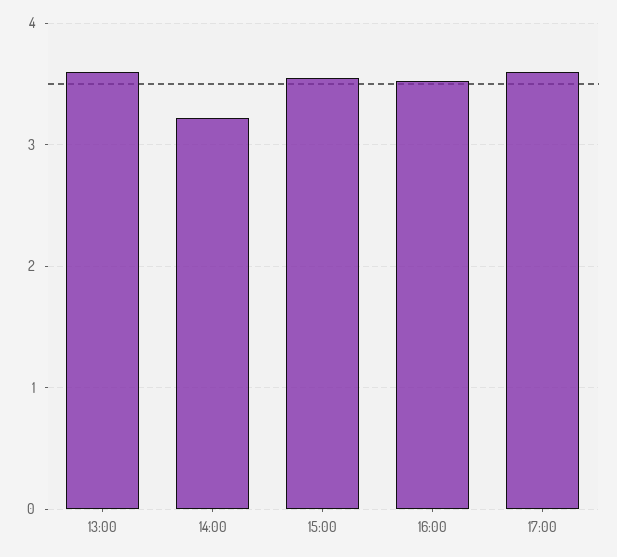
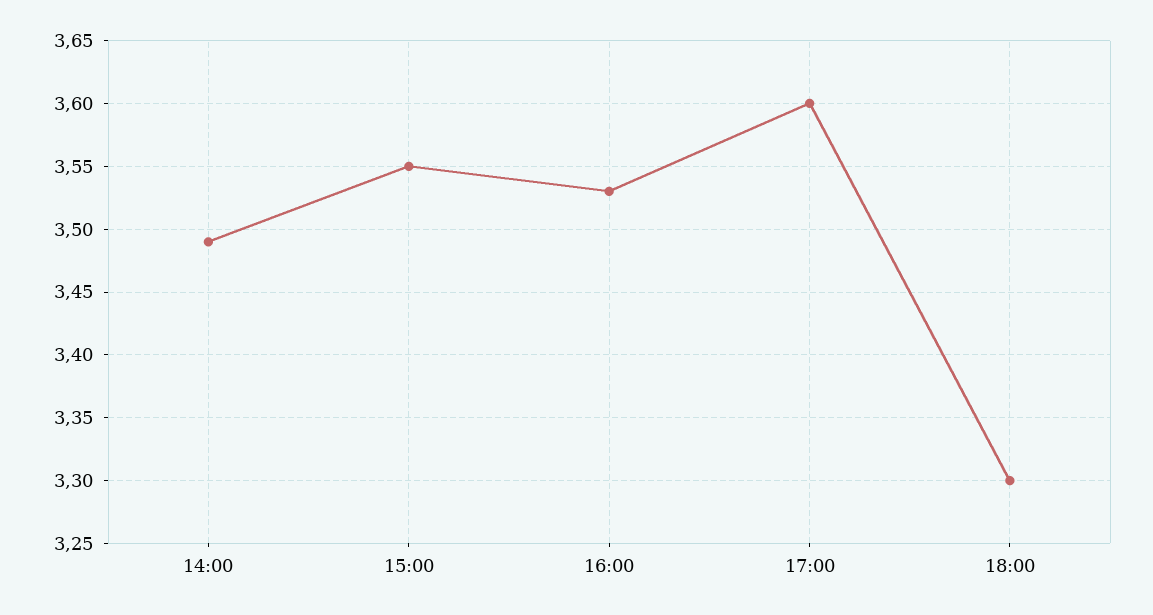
13:00: 3.6 -> none
14:00: 3.2 -> 3.49
18:00: none -> 3.3

